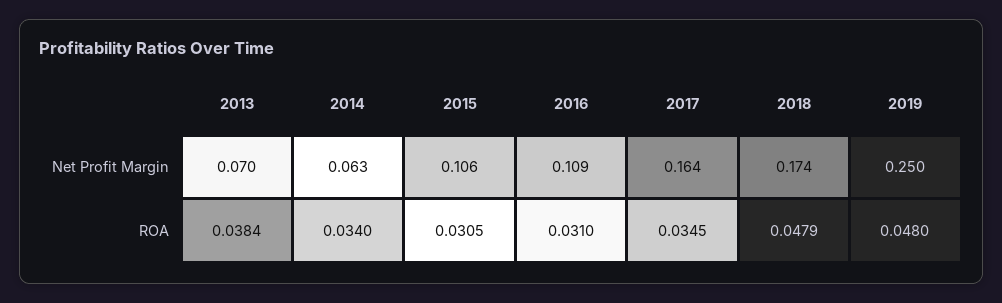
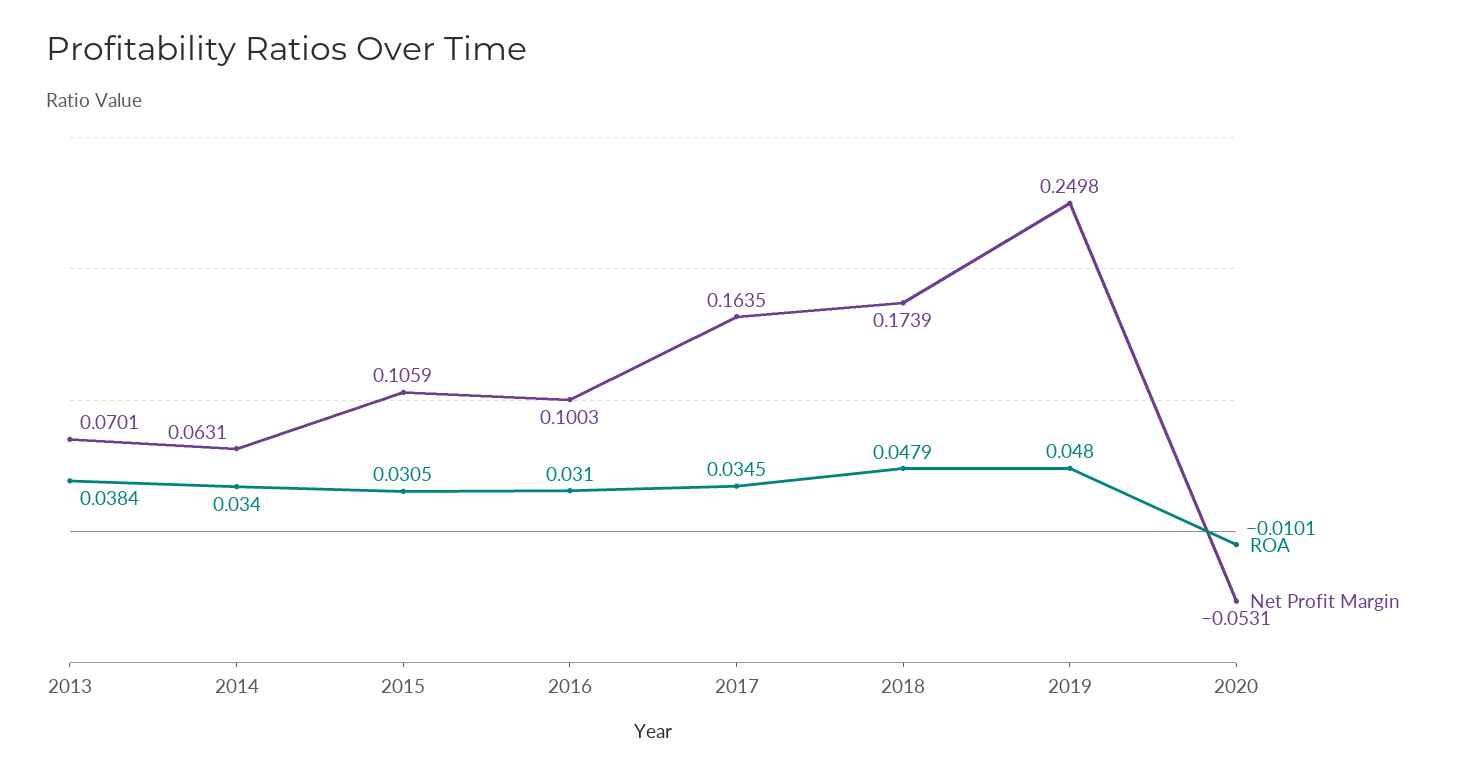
Net Profit Margin, 2016: 0.109 -> 0.1003
ROA, 2020: none -> -0.0101
Net Profit Margin, 2020: none -> -0.0531

